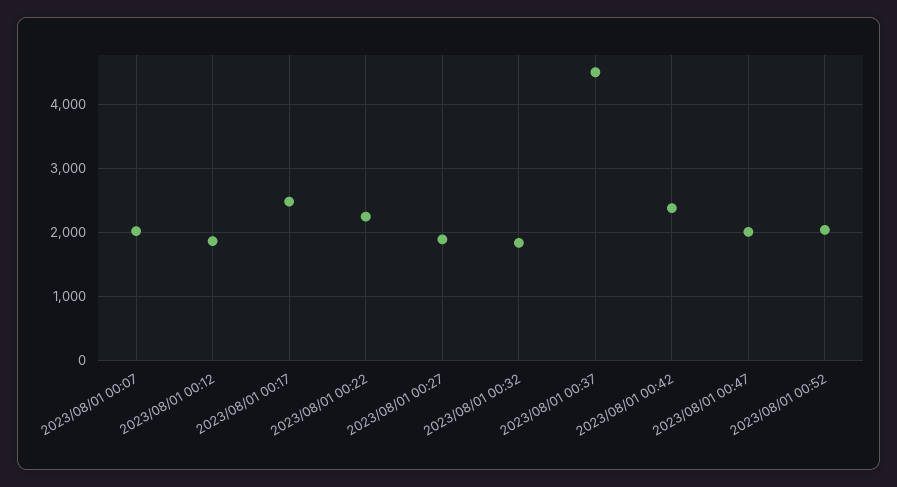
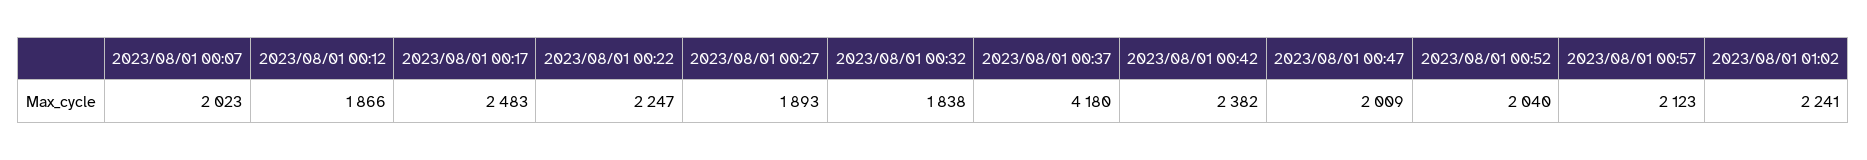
2023/08/01 00:37: 4500 -> 4180
2023/08/01 00:57: none -> 2123
2023/08/01 01:02: none -> 2241

